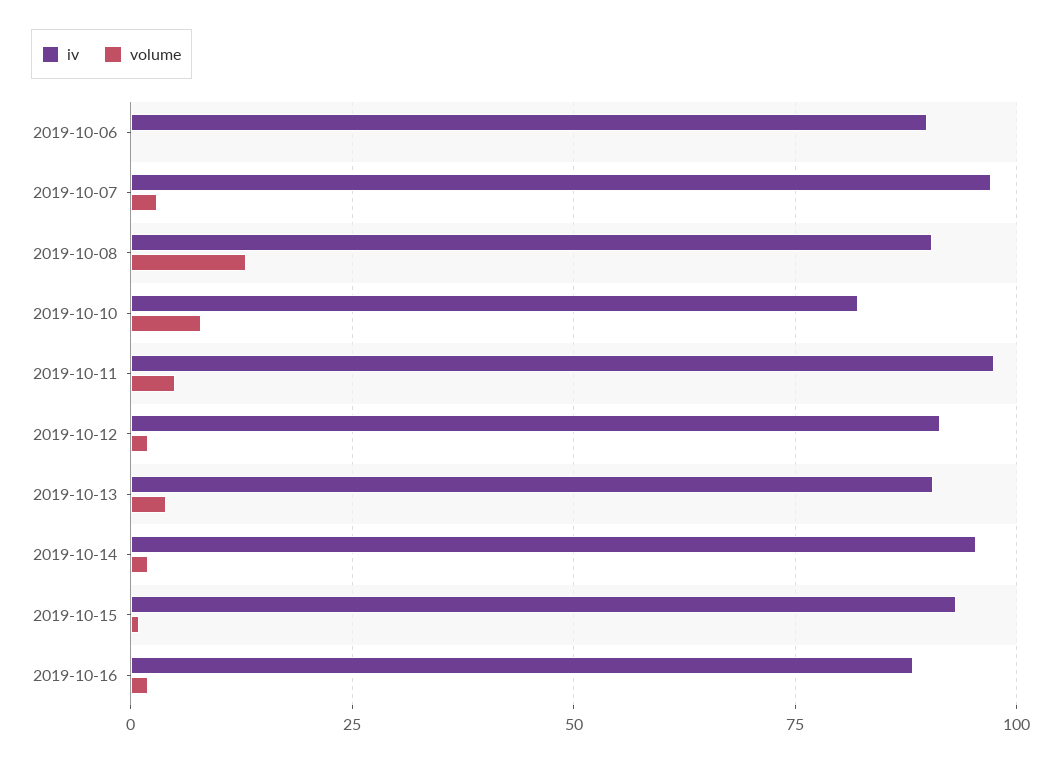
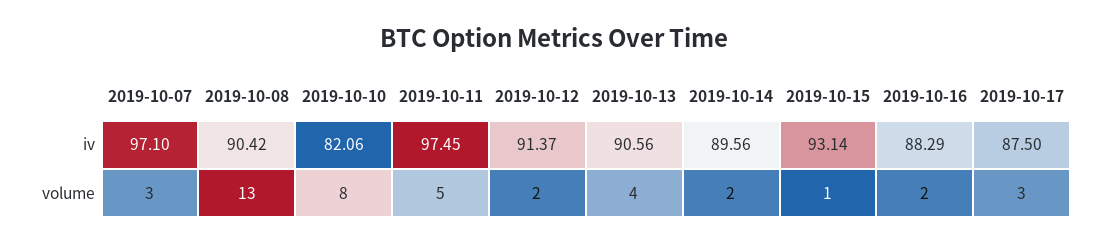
iv, 2019-10-06: 90 -> none
volume, 2019-10-06: 0 -> none
iv, 2019-10-14: 95 -> 89.56
iv, 2019-10-17: none -> 87.5
volume, 2019-10-17: none -> 3

